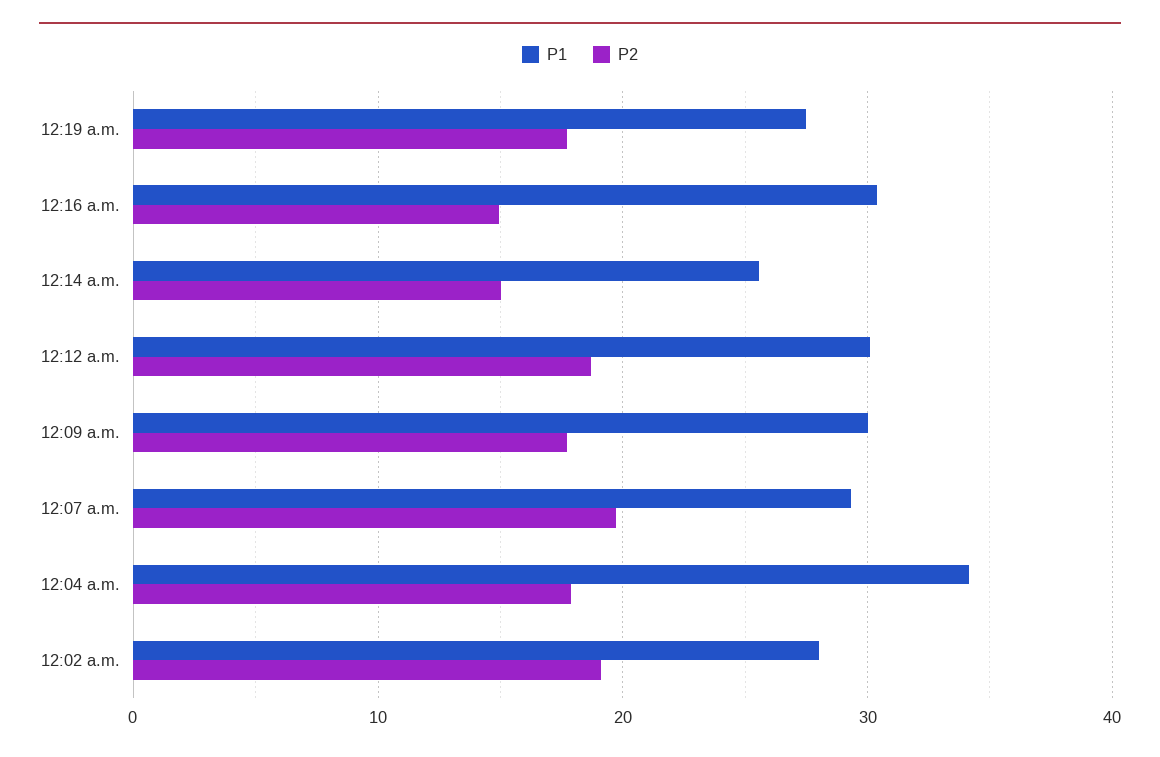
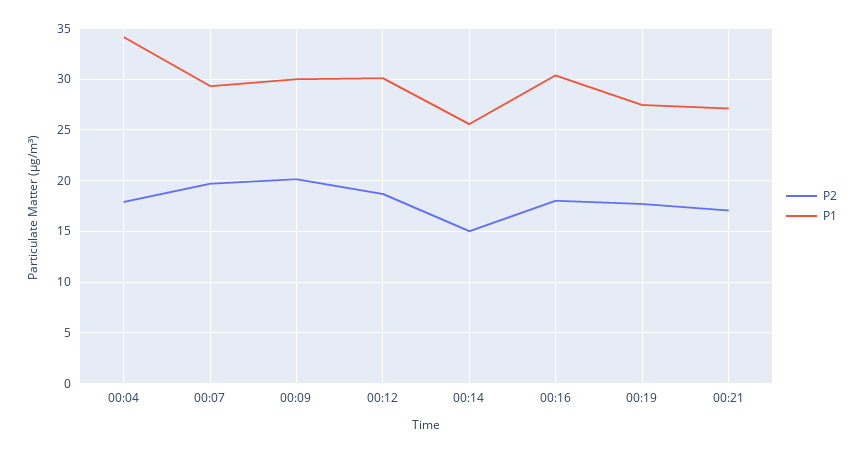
P2, 12:16 a.m.: 15 -> 18
P2, 12:09 a.m.: 18 -> 20
P1, 12:02 a.m.: 28 -> none
P2, 12:02 a.m.: 19 -> none
P2, 00:21: none -> 17
P1, 00:21: none -> 27

